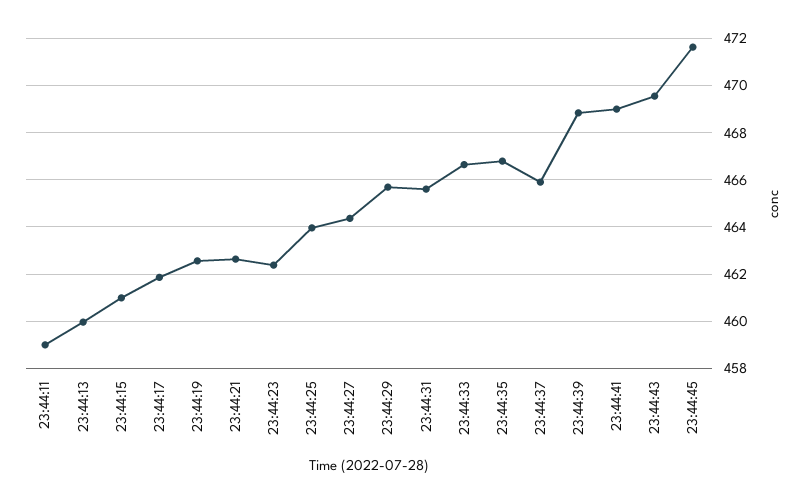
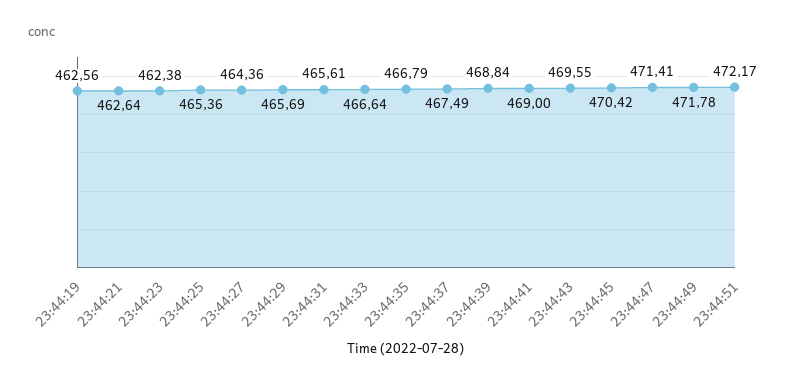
23:44:11: 459 -> none
23:44:13: 460 -> none
23:44:15: 461 -> none
23:44:17: 462 -> none
23:44:25: 464 -> 465.36
23:44:37: 466 -> 467.49
23:44:45: 471.5 -> 470.42
23:44:47: none -> 471.41
23:44:49: none -> 471.78
23:44:51: none -> 472.17

